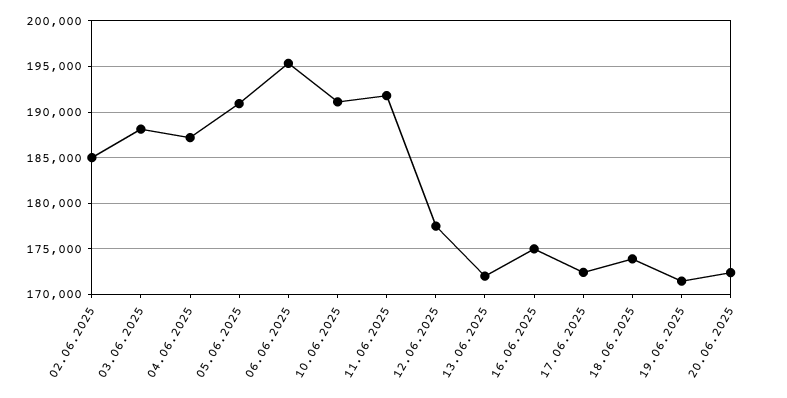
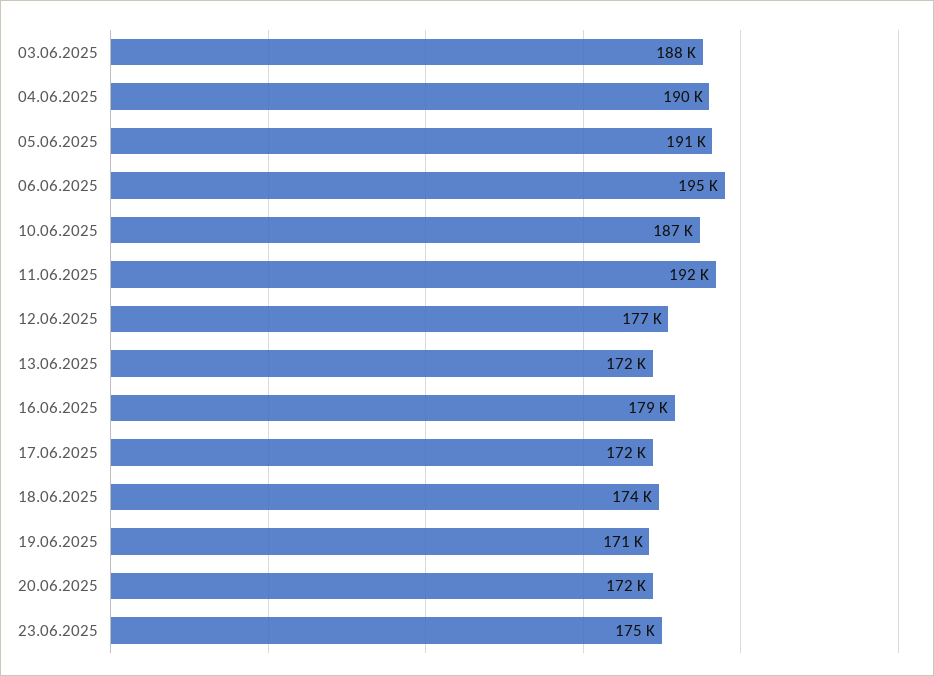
02.06.2025: 185000 -> none
04.06.2025: 187000 -> 190000
10.06.2025: 191000 -> 187000
16.06.2025: 175000 -> 179000
23.06.2025: none -> 175000

